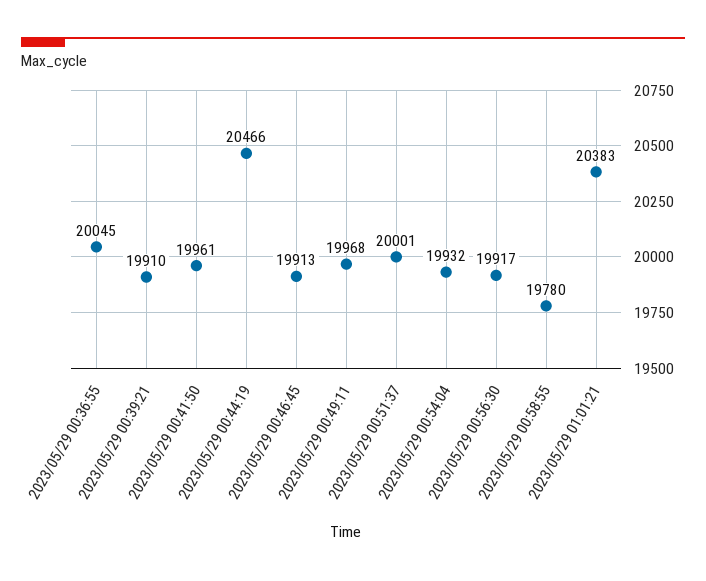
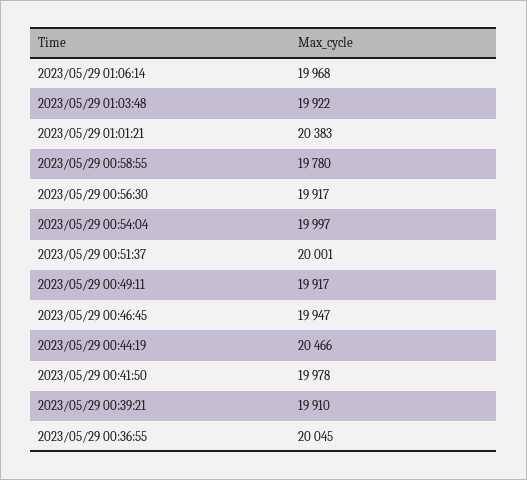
2023/05/29 00:41:50: 19961 -> 19978
2023/05/29 00:46:45: 19913 -> 19947
2023/05/29 00:49:11: 19968 -> 19917
2023/05/29 00:54:04: 19932 -> 19997
2023/05/29 01:06:14: none -> 19968
2023/05/29 01:03:48: none -> 19922

